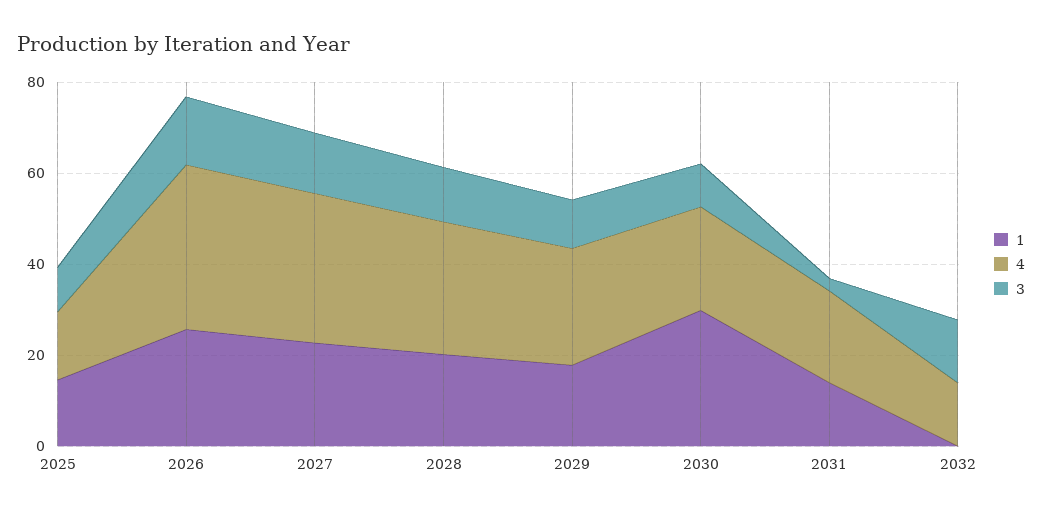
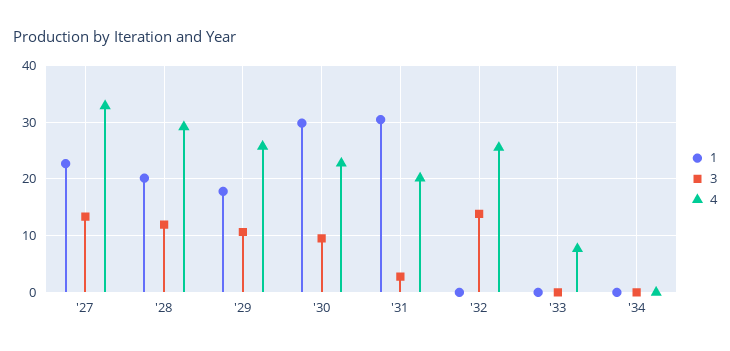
1, 2025: 15 -> none
4, 2025: 15 -> none
3, 2025: 10 -> none
1, 2026: 25 -> none
4, 2026: 35 -> none
3, 2026: 15 -> none
1, 2031: 15 -> 30
4, 2032: 15 -> 26
1, '33: none -> 0
3, '33: none -> 0
4, '33: none -> 8
1, '34: none -> 0
3, '34: none -> 0
4, '34: none -> 0

